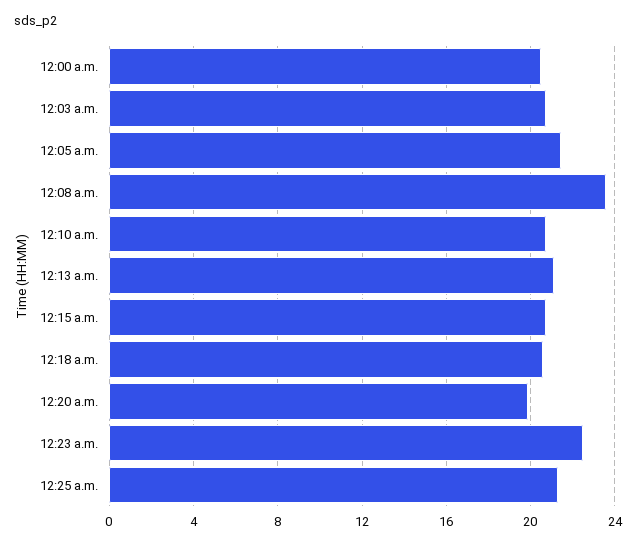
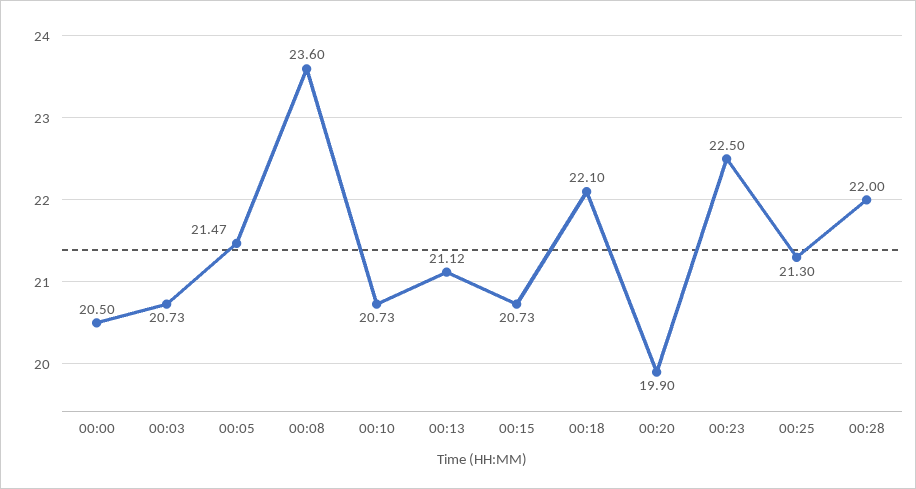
12:18 a.m.: 20.5 -> 22.1
00:28: none -> 22

